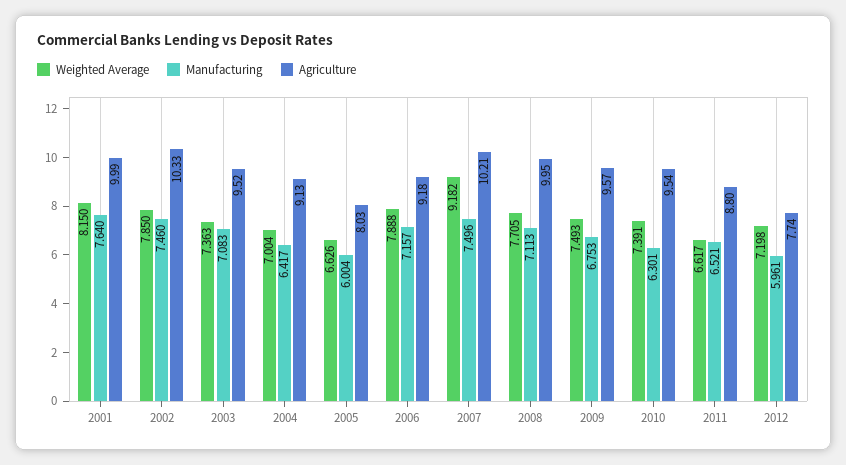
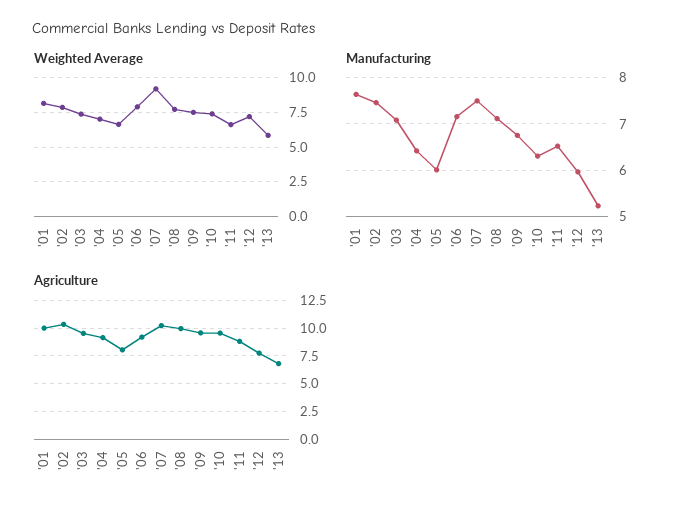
Weighted Average, '13: none -> 6
Manufacturing, '13: none -> 5.2
Agriculture, '13: none -> 7.5

